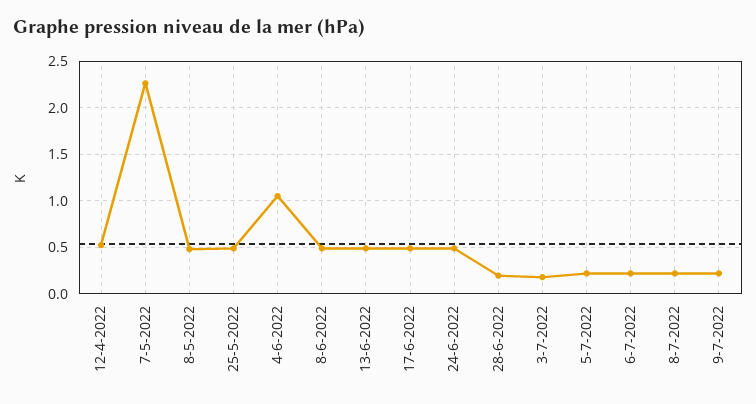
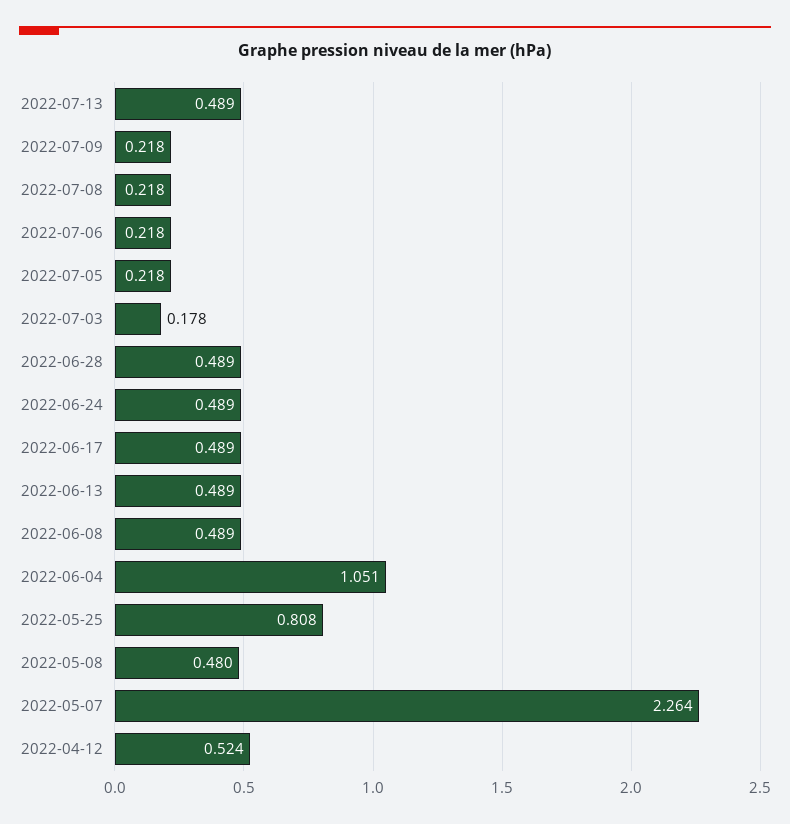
25-5-2022: 0.5 -> 0.808
28-6-2022: 0.2 -> 0.489
2022-07-13: none -> 0.489

